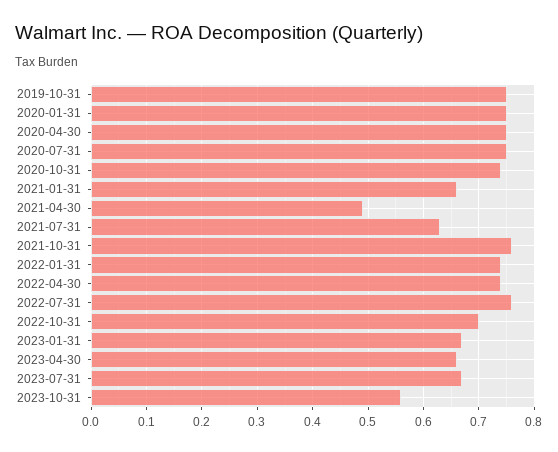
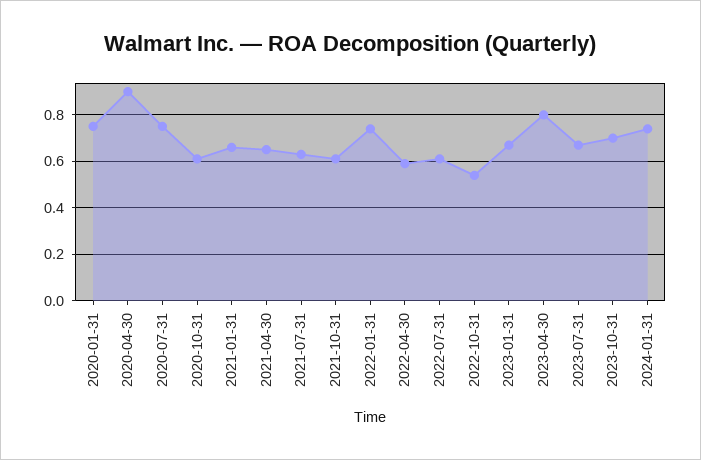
2019-10-31: 0.75 -> none
2020-04-30: 0.75 -> 0.9
2020-10-31: 0.75 -> 0.6
2021-04-30: 0.5 -> 0.65
2021-10-31: 0.75 -> 0.6
2022-04-30: 0.75 -> 0.6
2022-07-31: 0.75 -> 0.6
2022-10-31: 0.7 -> 0.55
2023-04-30: 0.65 -> 0.8
2023-10-31: 0.55 -> 0.7
2024-01-31: none -> 0.75

